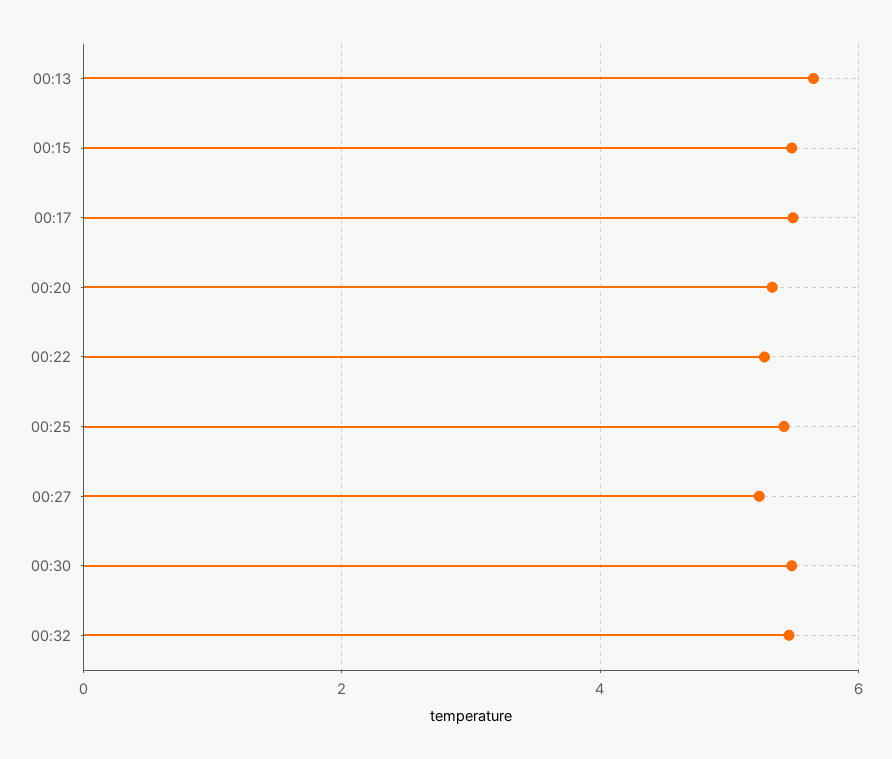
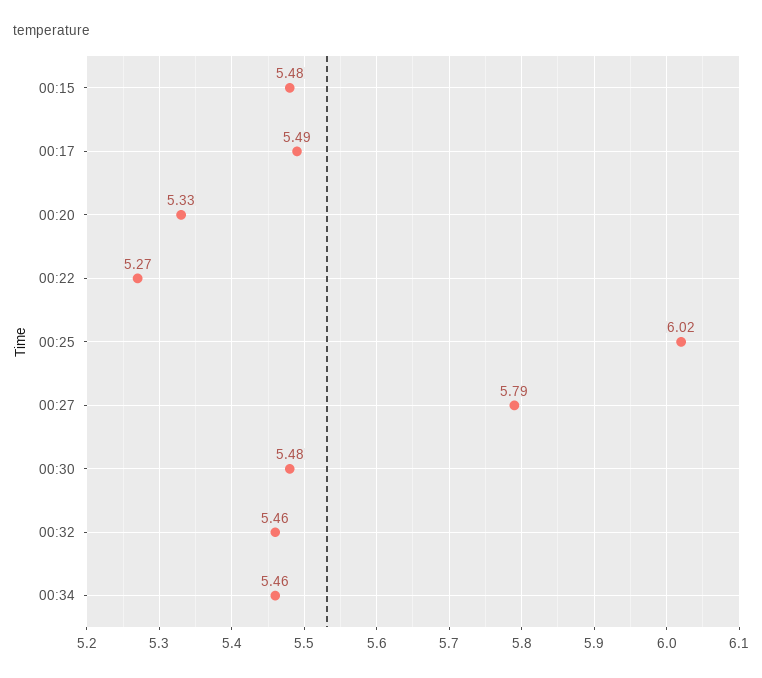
00:13: 5.6 -> none
00:25: 5.4 -> 6.02
00:27: 5.2 -> 5.79
00:34: none -> 5.46

